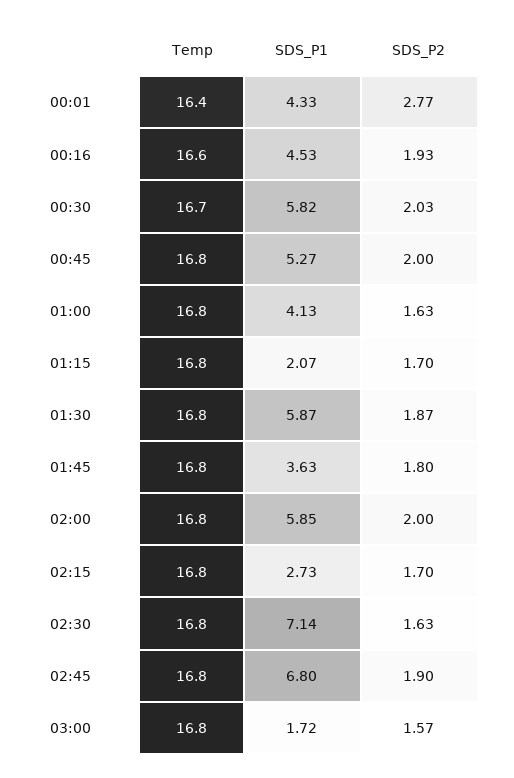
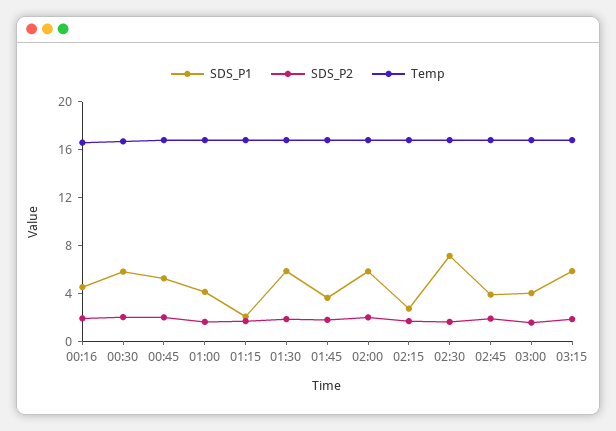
Temp, 00:01: 16.4 -> none
SDS_P1, 00:01: 4.33 -> none
SDS_P2, 00:01: 2.77 -> none
SDS_P1, 02:45: 6.8 -> 4
SDS_P1, 03:00: 1.72 -> 4
SDS_P1, 03:15: none -> 6
SDS_P2, 03:15: none -> 2
Temp, 03:15: none -> 17

